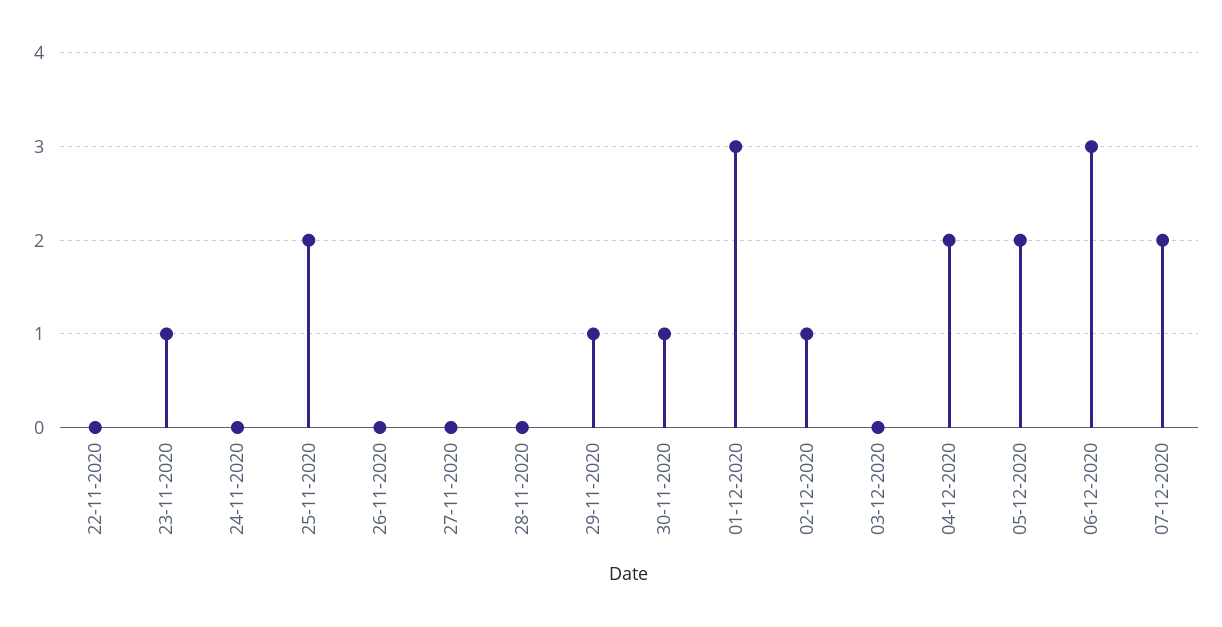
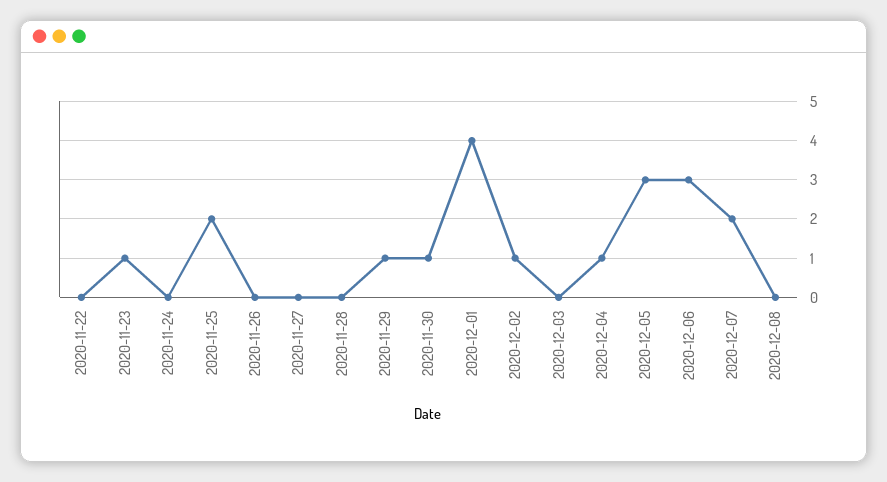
01-12-2020: 3 -> 4
04-12-2020: 2 -> 1
05-12-2020: 2 -> 3
2020-12-08: none -> 0

